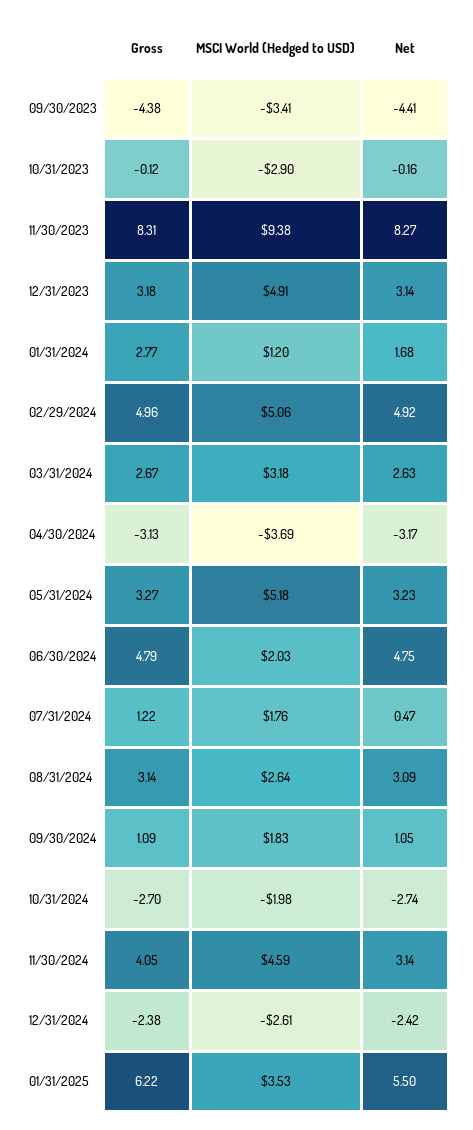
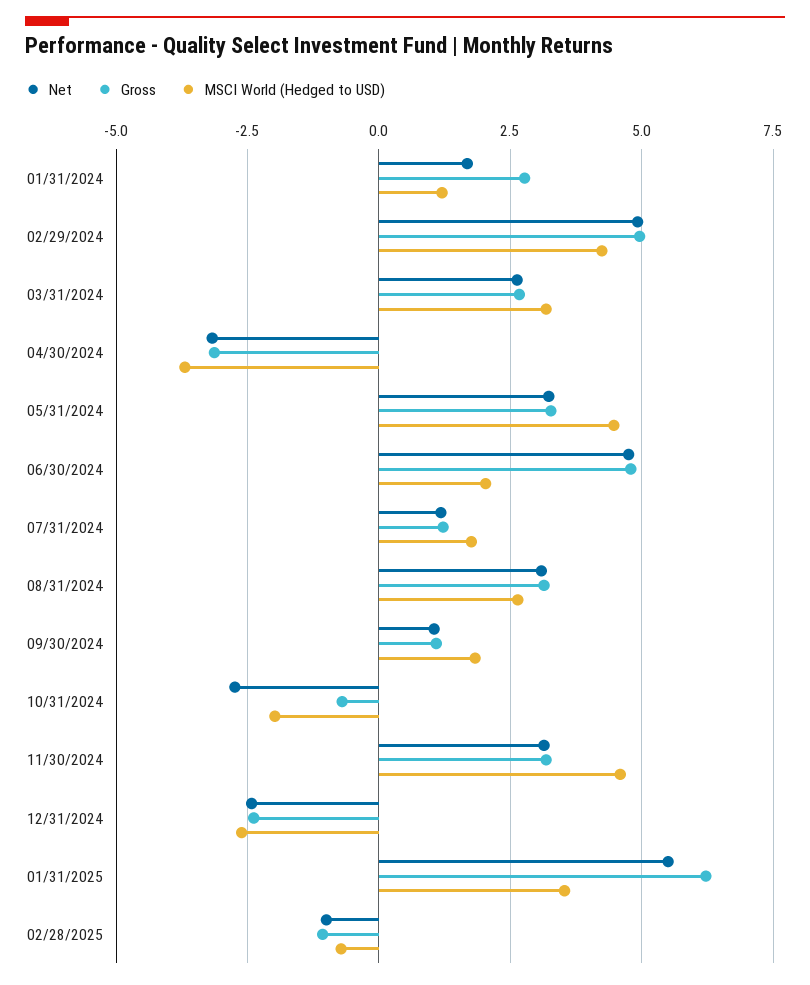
Gross, 09/30/2023: -4.38 -> none
MSCI World (Hedged to USD), 09/30/2023: -3.41 -> none
Net, 09/30/2023: -4.41 -> none
Gross, 10/31/2023: -0.12 -> none
MSCI World (Hedged to USD), 10/31/2023: -2.9 -> none
Net, 10/31/2023: -0.16 -> none
Gross, 11/30/2023: 8.31 -> none
MSCI World (Hedged to USD), 11/30/2023: 9.38 -> none
Net, 11/30/2023: 8.27 -> none
Gross, 12/31/2023: 3.18 -> none
MSCI World (Hedged to USD), 12/31/2023: 4.91 -> none
Net, 12/31/2023: 3.14 -> none
MSCI World (Hedged to USD), 02/29/2024: 5.06 -> 4.25
MSCI World (Hedged to USD), 05/31/2024: 5.18 -> 4.5
Net, 07/31/2024: 0.47 -> 1.25
Gross, 10/31/2024: -2.7 -> -0.75
Gross, 11/30/2024: 4.05 -> 3.25
Net, 02/28/2025: none -> -1
Gross, 02/28/2025: none -> -1
MSCI World (Hedged to USD), 02/28/2025: none -> -0.75

